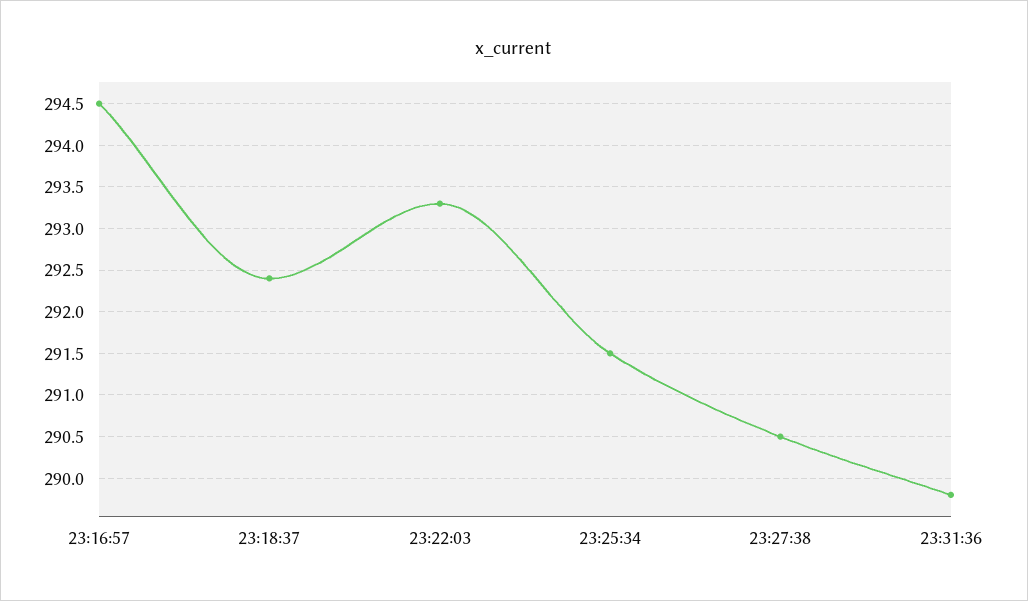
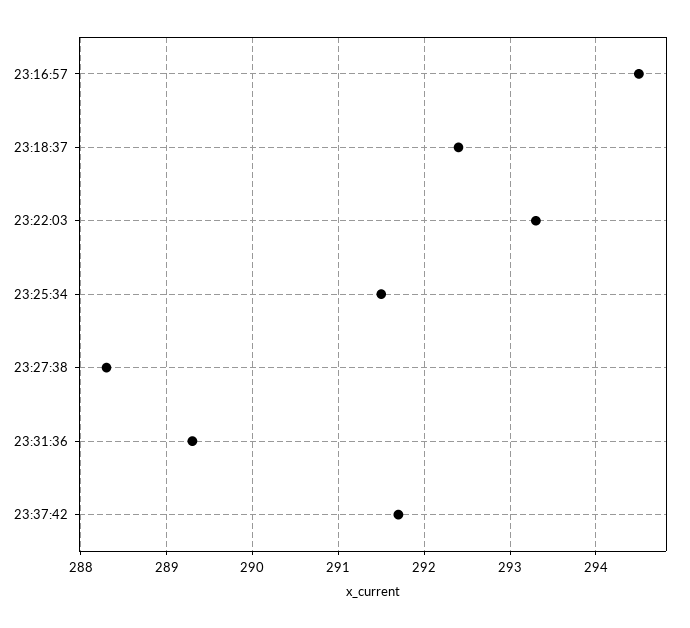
23:27:38: 290.5 -> 288.3
23:31:36: 289.8 -> 289.3
23:37:42: none -> 291.7

